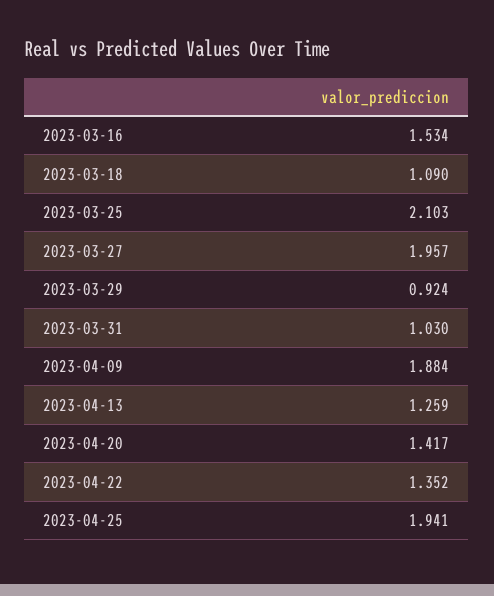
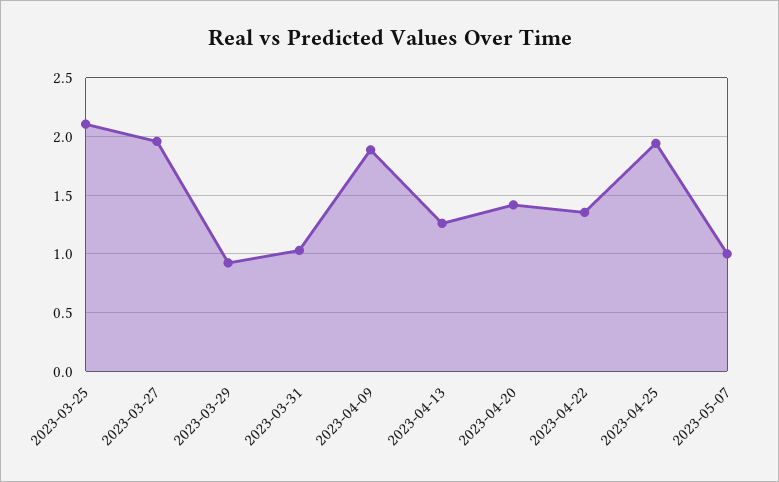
2023-03-16: 1.534 -> none
2023-03-18: 1.09 -> none
2023-05-07: none -> 1

